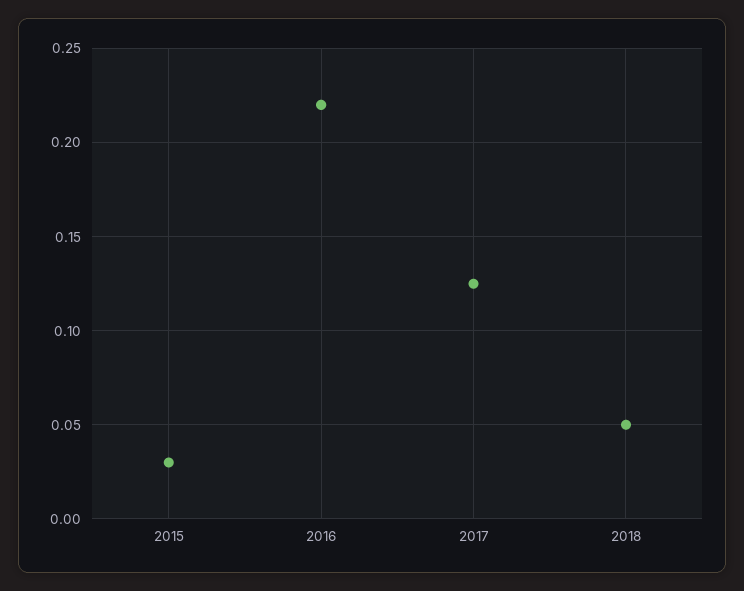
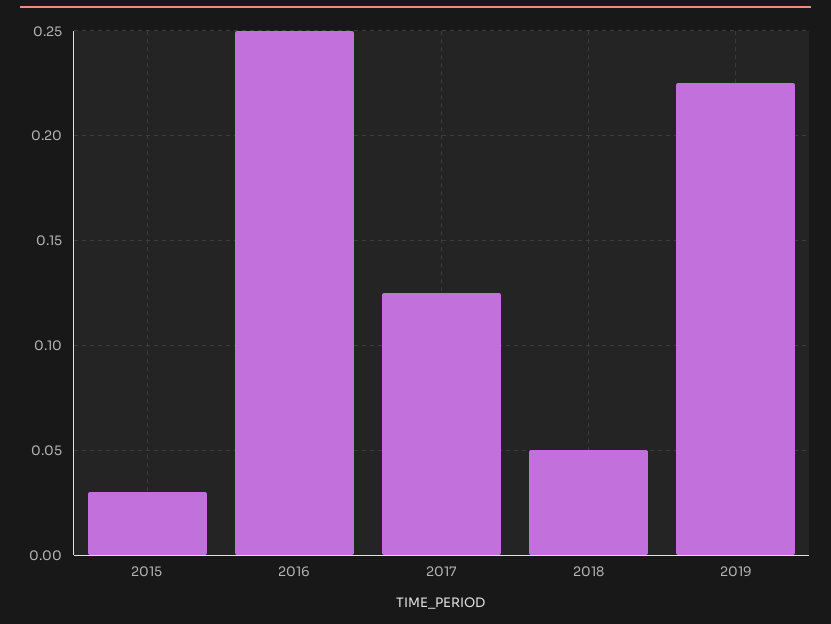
2016: 0.22 -> 0.25
2019: none -> 0.225

